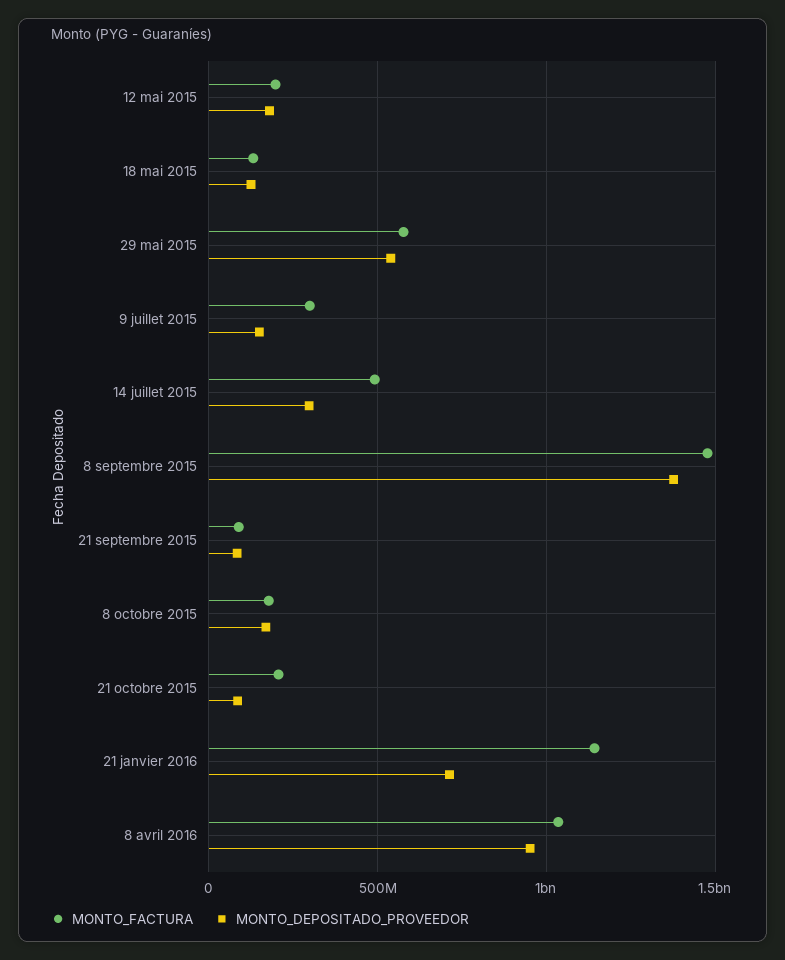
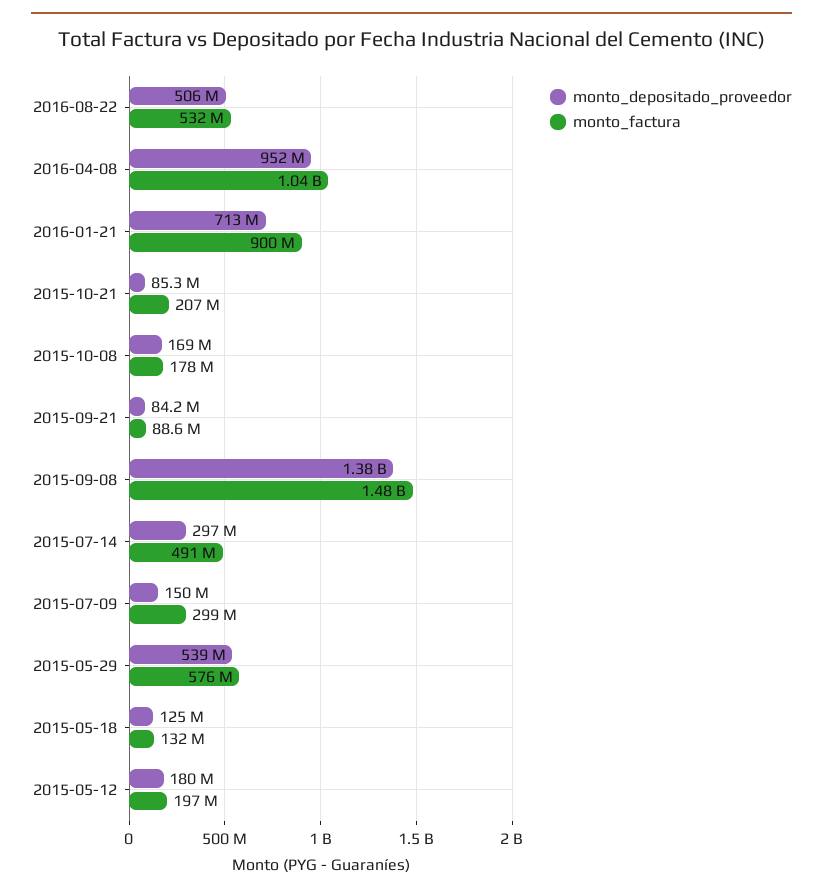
MONTO_FACTURA, 21 janvier 2016: 1150000000 -> 900000000
MONTO_DEPOSITADO_PROVEEDOR, 2016-08-22: none -> 506000000
MONTO_FACTURA, 2016-08-22: none -> 532000000

